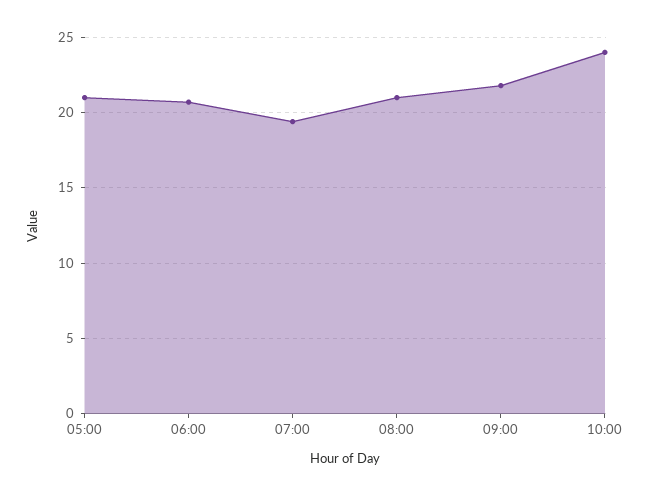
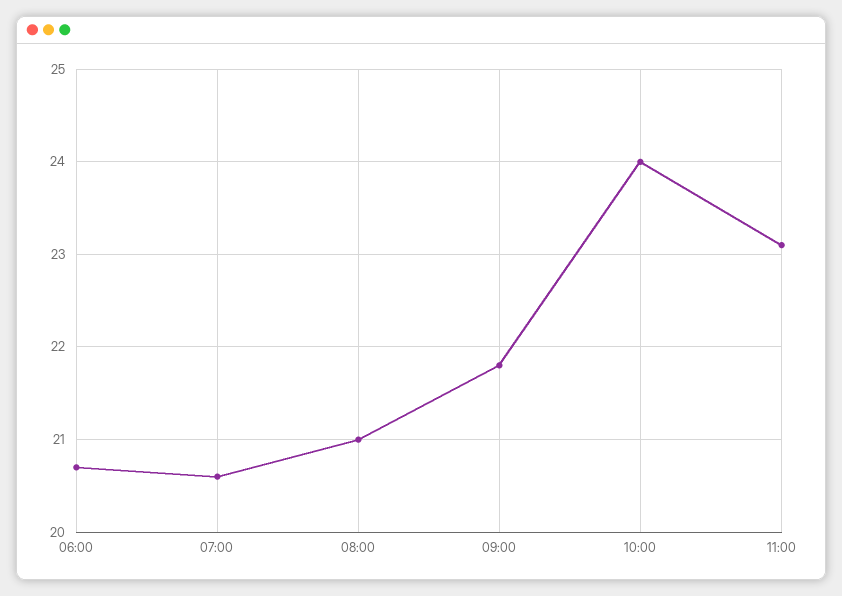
05:00: 21 -> none
07:00: 19.5 -> 20.6
11:00: none -> 23.1

